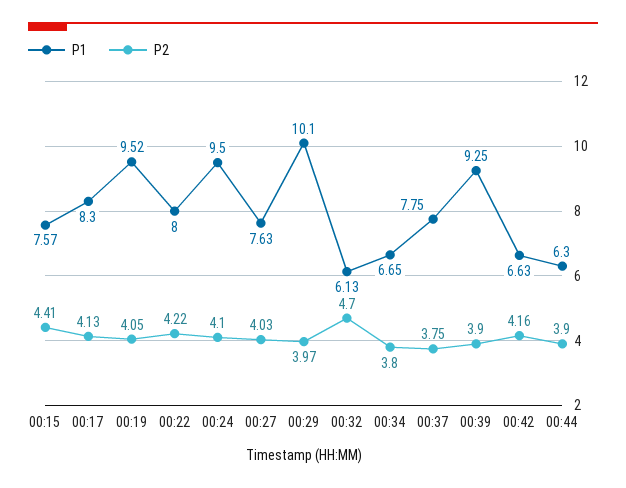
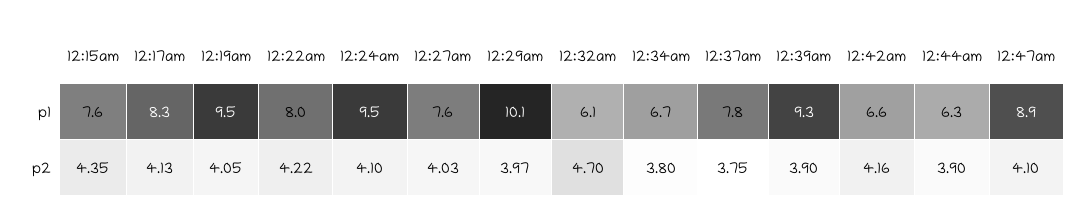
P2, 00:15: 4.41 -> 4.35
P1, 12:47am: none -> 8.9
P2, 12:47am: none -> 4.1

